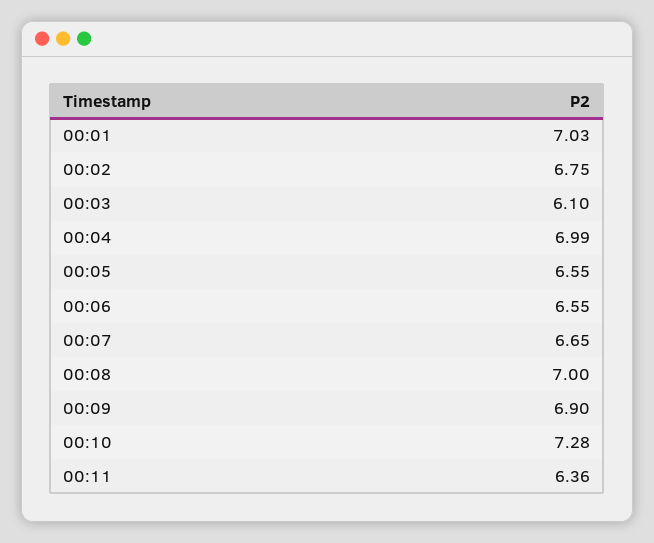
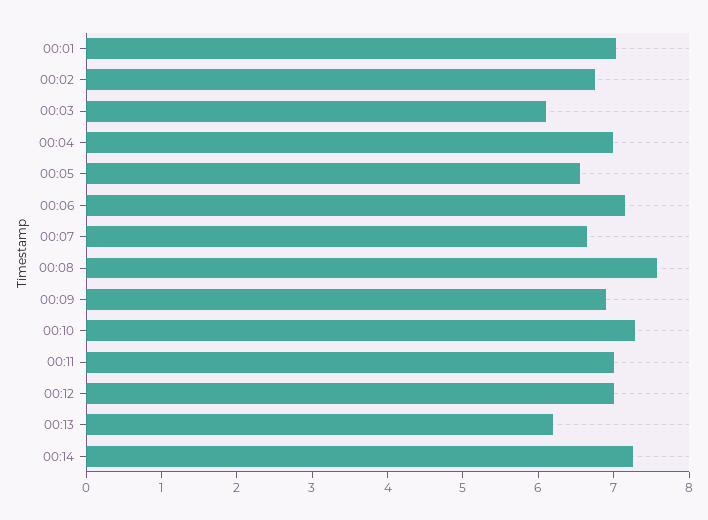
00:06: 6.55 -> 7.2
00:08: 7 -> 7.6
00:11: 6.36 -> 7
00:12: none -> 7
00:13: none -> 6.2
00:14: none -> 7.2

